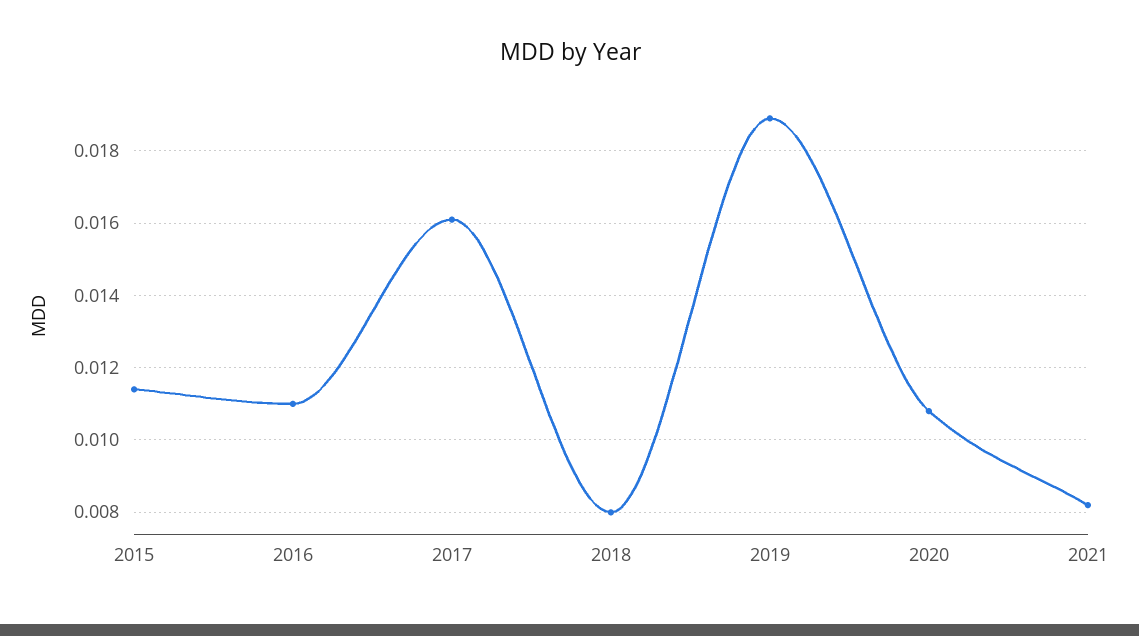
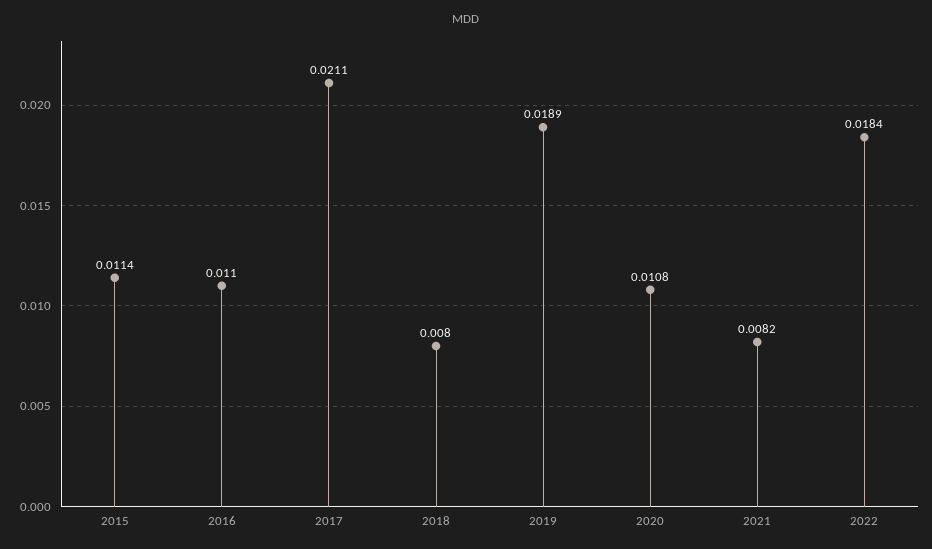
2017: 0.016 -> 0.0211
2022: none -> 0.0184

